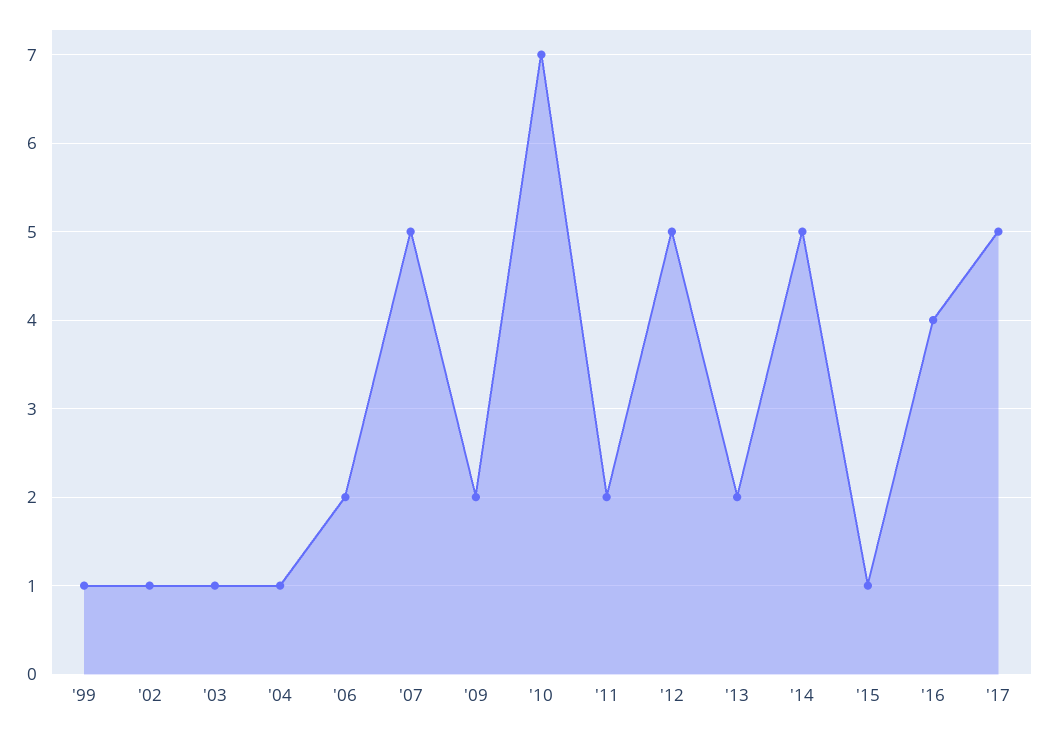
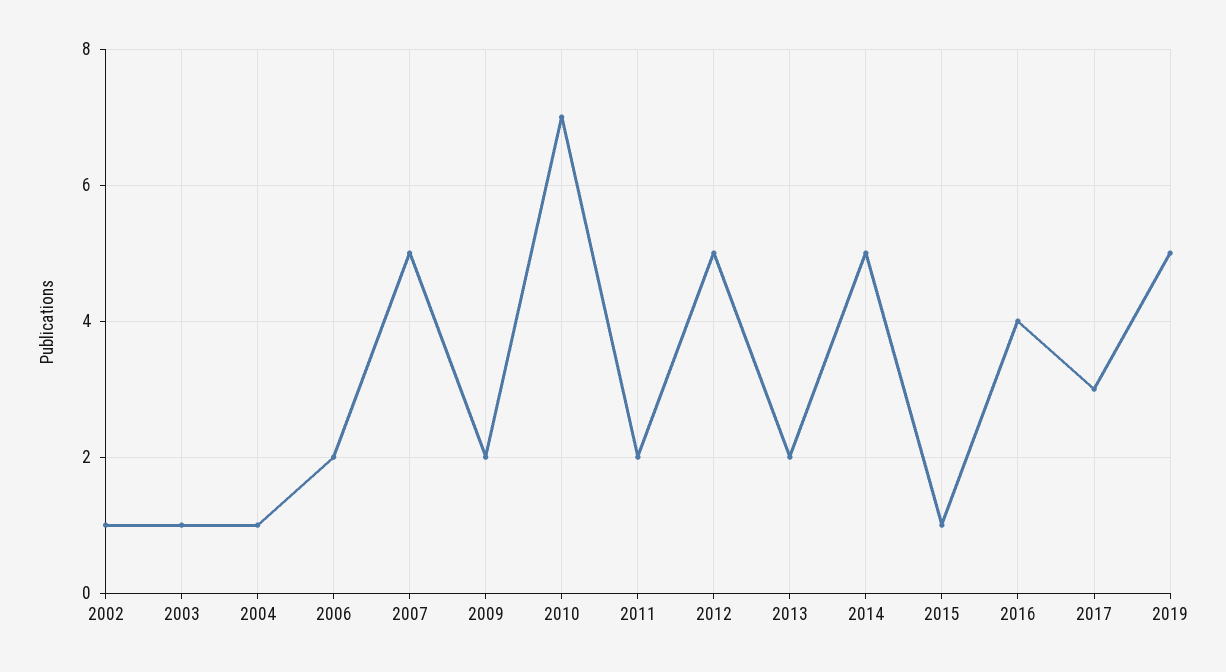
'99: 1 -> none
'17: 5 -> 3
2019: none -> 5

